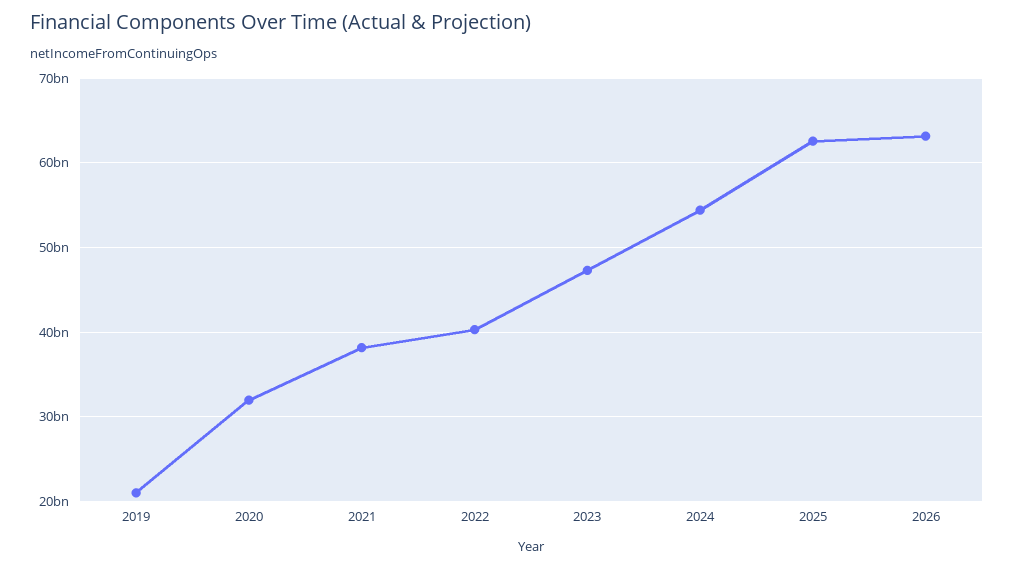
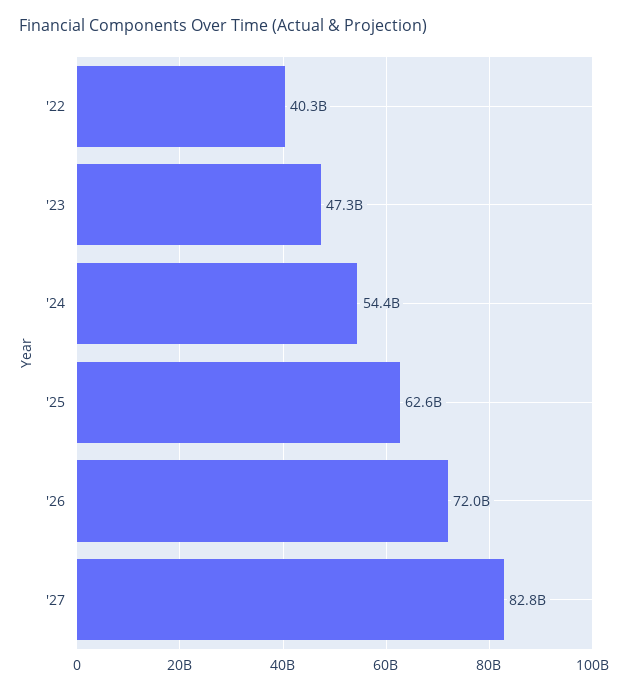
2019: 21000000000 -> none
2020: 32000000000 -> none
2021: 38000000000 -> none
2026: 63000000000 -> 72000000000
'27: none -> 82800000000

